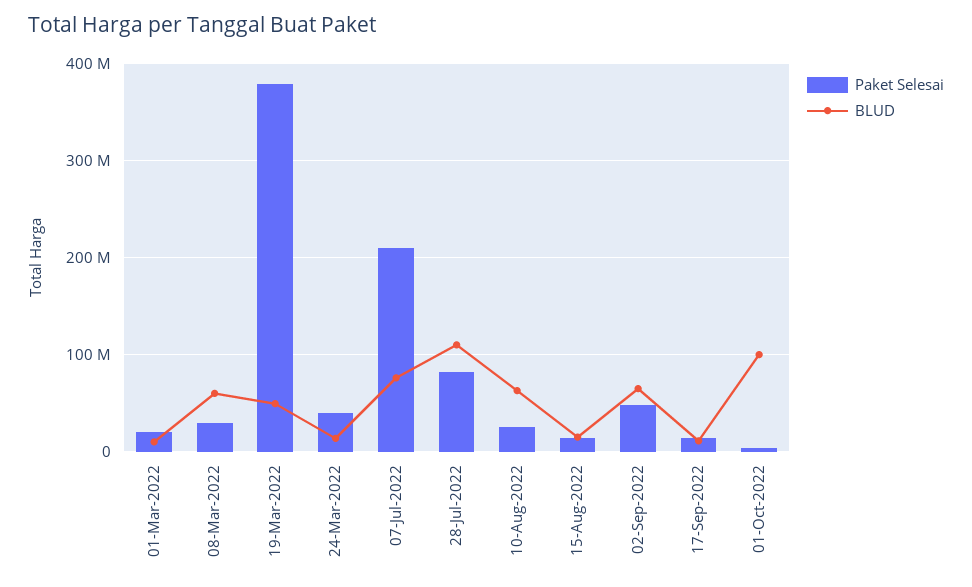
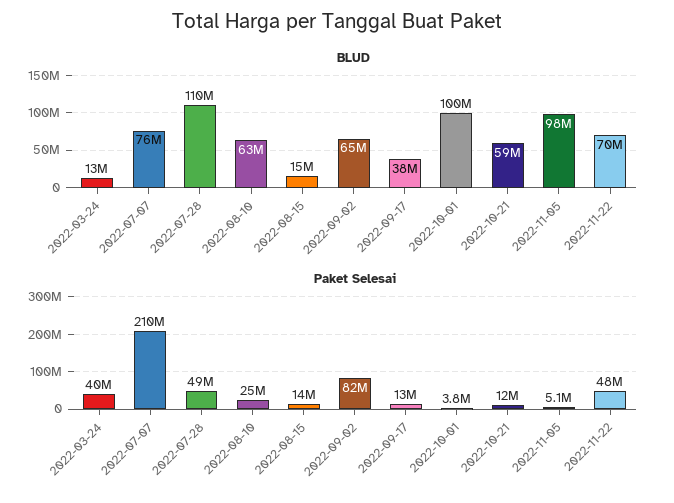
Paket Selesai, 01-Mar-2022: 20000000 -> none
BLUD, 01-Mar-2022: 10000000 -> none
Paket Selesai, 08-Mar-2022: 30000000 -> none
BLUD, 08-Mar-2022: 60000000 -> none
Paket Selesai, 19-Mar-2022: 380000000 -> none
BLUD, 19-Mar-2022: 50000000 -> none
Paket Selesai, 28-Jul-2022: 80000000 -> 49000000
Paket Selesai, 02-Sep-2022: 50000000 -> 82000000
BLUD, 17-Sep-2022: 10000000 -> 38000000
BLUD, 2022-10-21: none -> 59000000
BLUD, 2022-11-05: none -> 98000000
BLUD, 2022-11-22: none -> 70000000
Paket Selesai, 2022-10-21: none -> 12000000
Paket Selesai, 2022-11-05: none -> 5100000
Paket Selesai, 2022-11-22: none -> 48000000

